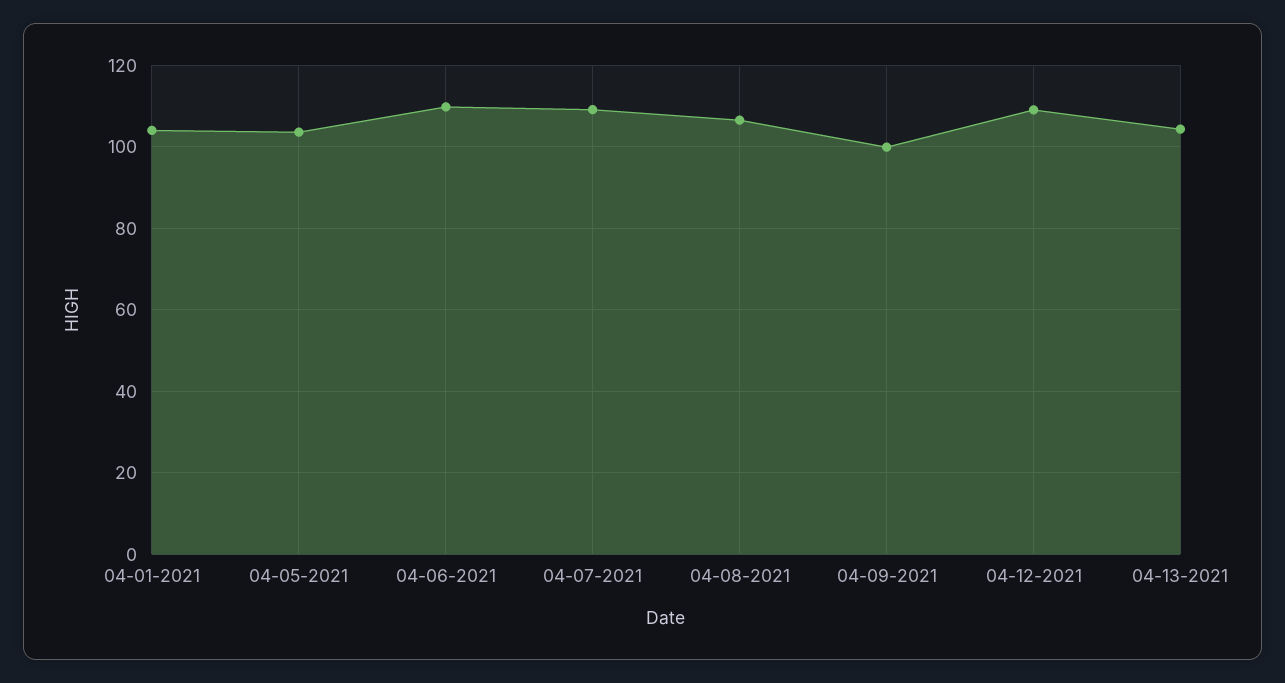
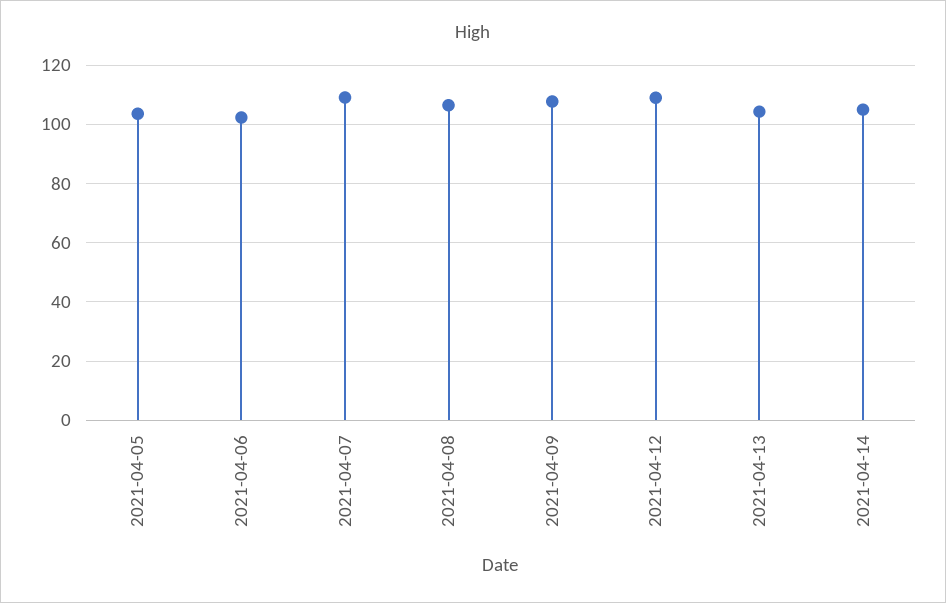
04-01-2021: 104 -> none
04-06-2021: 110 -> 102.5
04-09-2021: 100 -> 107.5
2021-04-14: none -> 105

